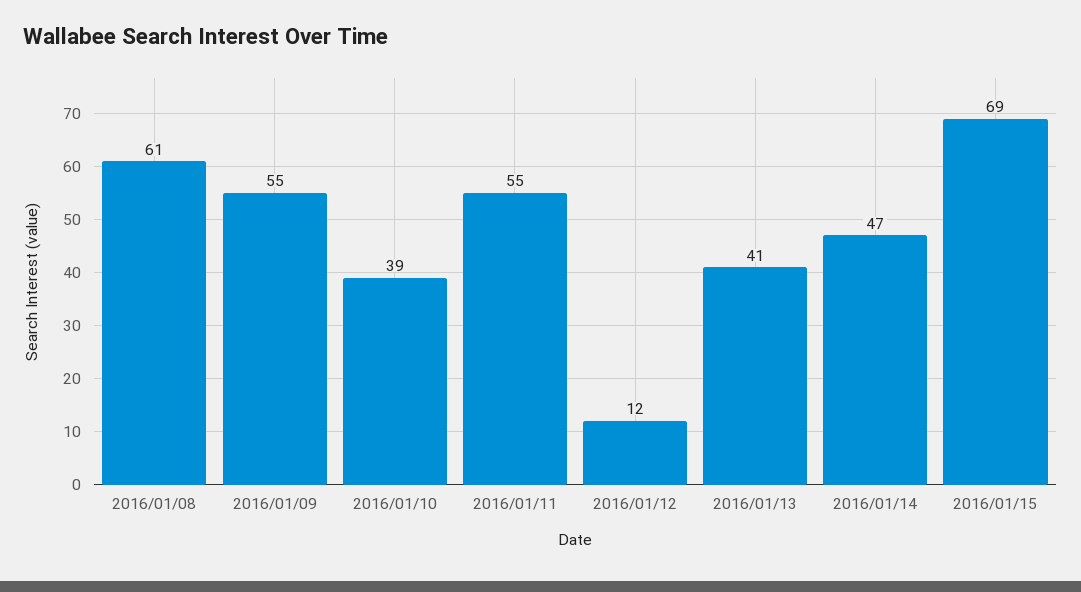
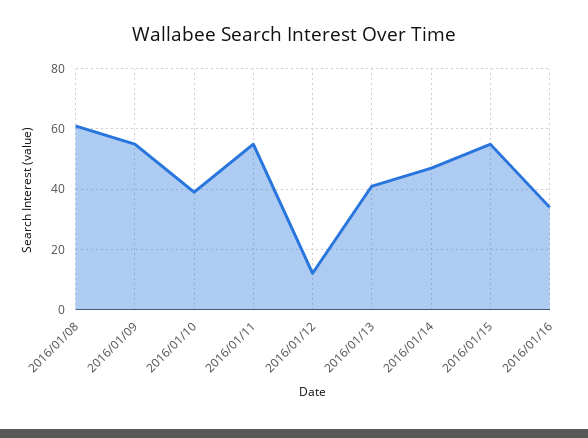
2016/01/15: 69 -> 55
2016/01/16: none -> 35

